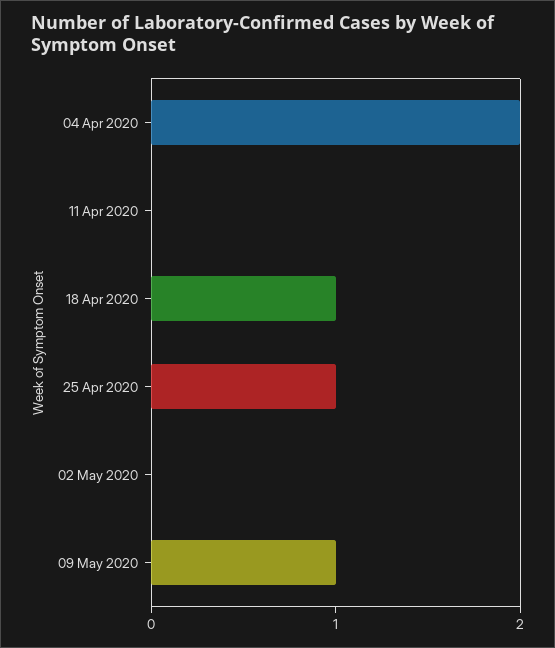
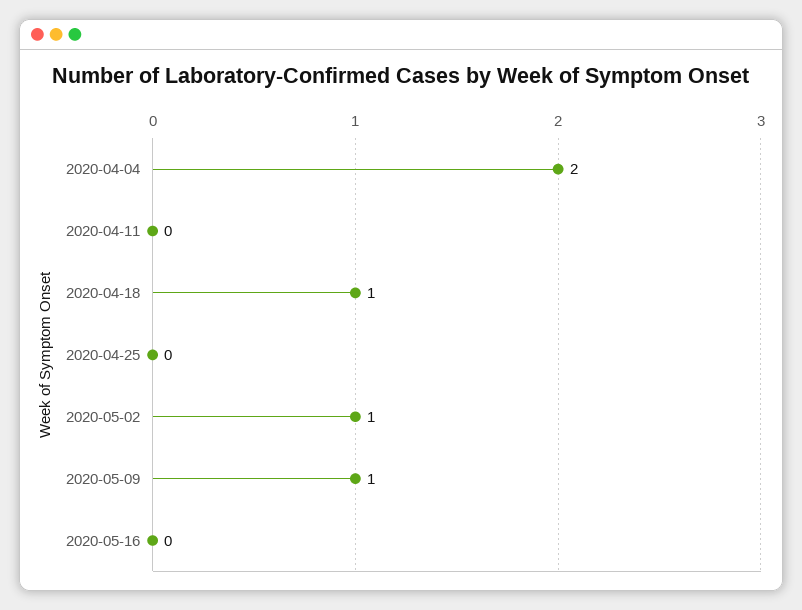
25 Apr 2020: 1 -> 0
02 May 2020: 0 -> 1
2020-05-16: none -> 0

